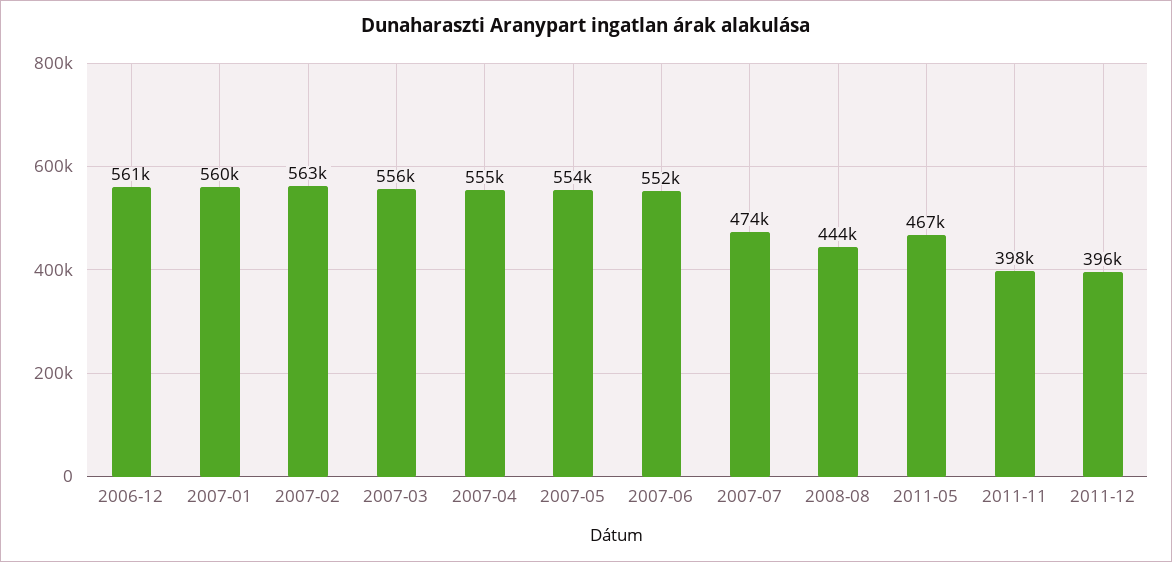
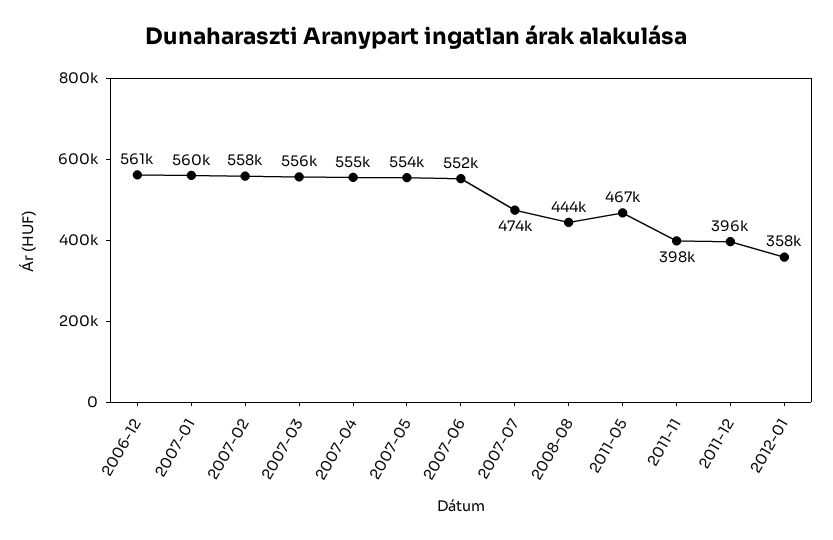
2007-02: 563000 -> 558000
2012-01: none -> 358000

